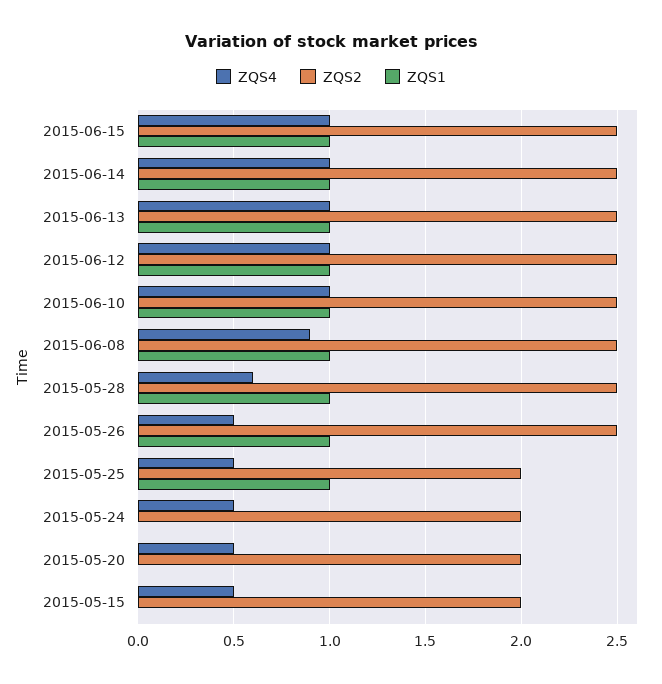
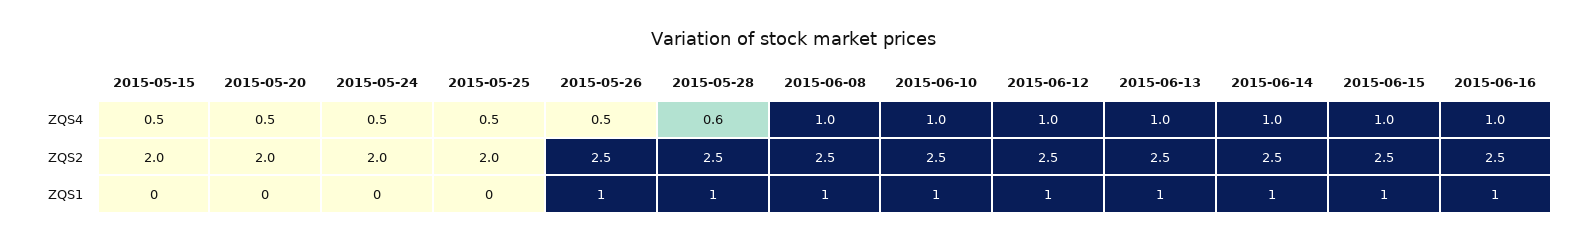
ZQS4, 2015-06-08: 0.9 -> 1
ZQS1, 2015-05-25: 1 -> 0
ZQS4, 2015-06-16: none -> 1
ZQS2, 2015-06-16: none -> 2.5
ZQS1, 2015-06-16: none -> 1

